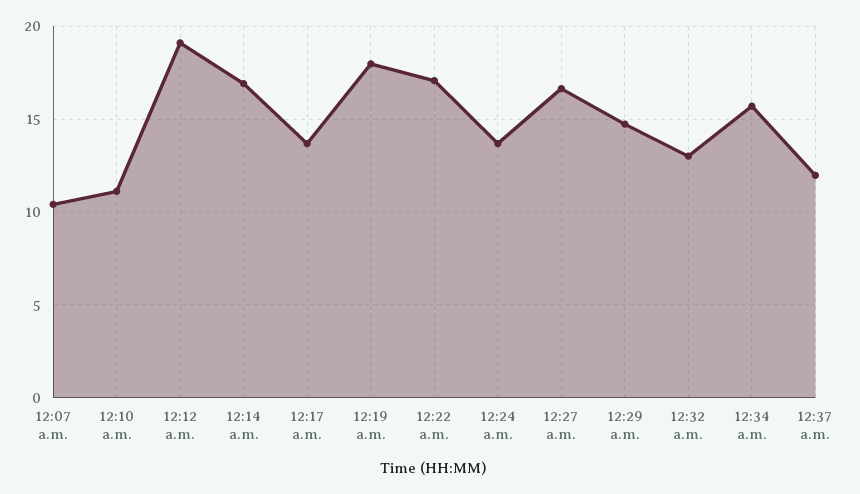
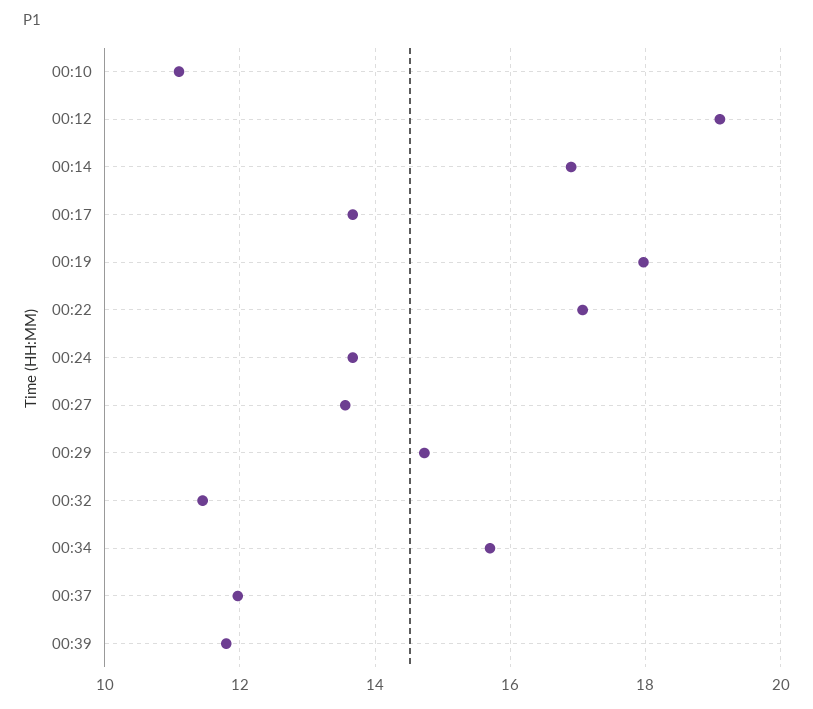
12:07 a.m.: 10.5 -> none
12:27 a.m.: 16.5 -> 13.6
12:32 a.m.: 13 -> 11.4
00:39: none -> 11.8

